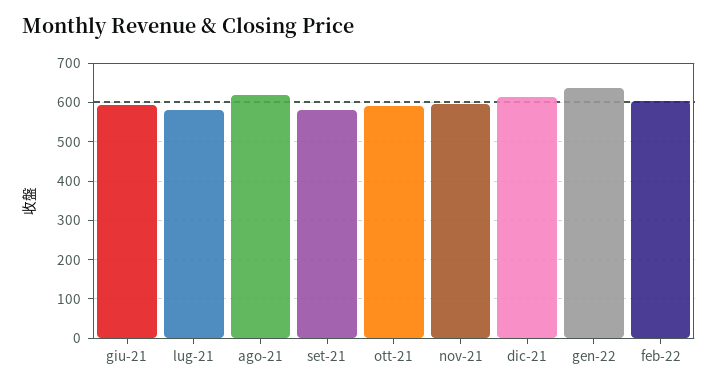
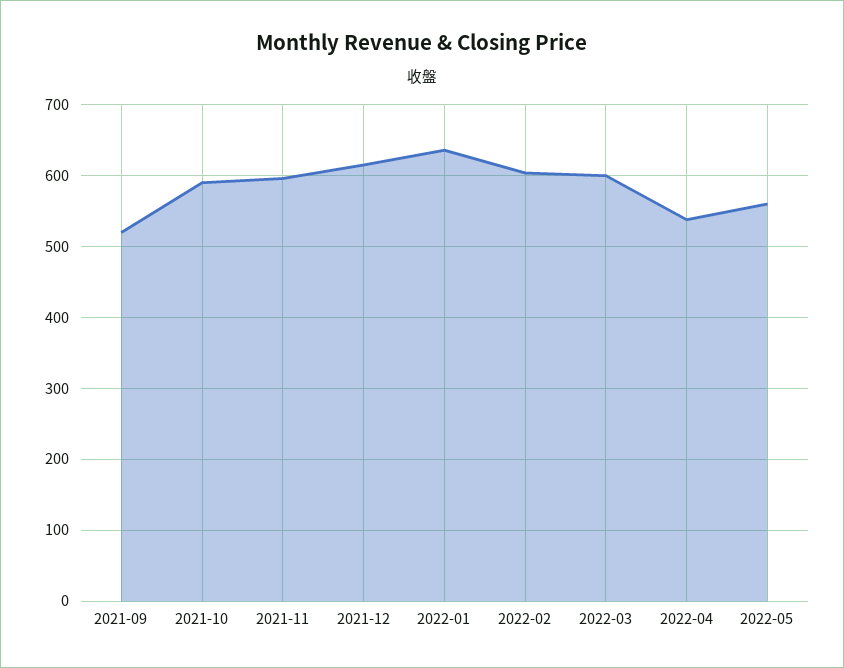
giu-21: 600 -> none
lug-21: 580 -> none
ago-21: 620 -> none
set-21: 580 -> 520
2022-03: none -> 600
2022-04: none -> 540
2022-05: none -> 560

